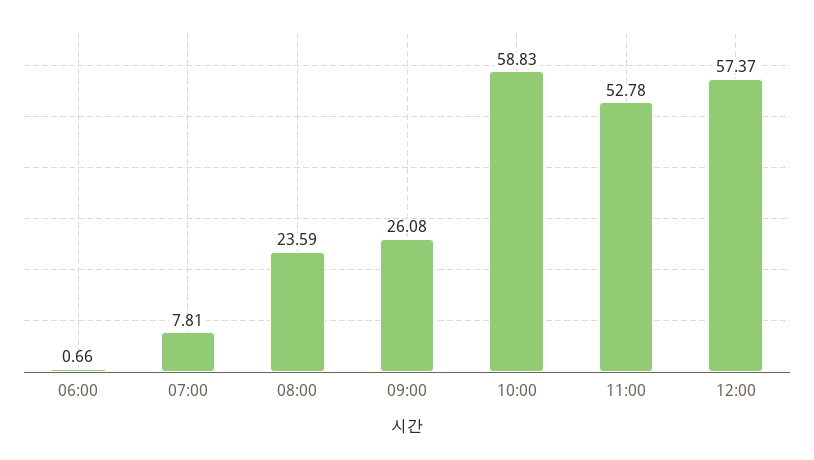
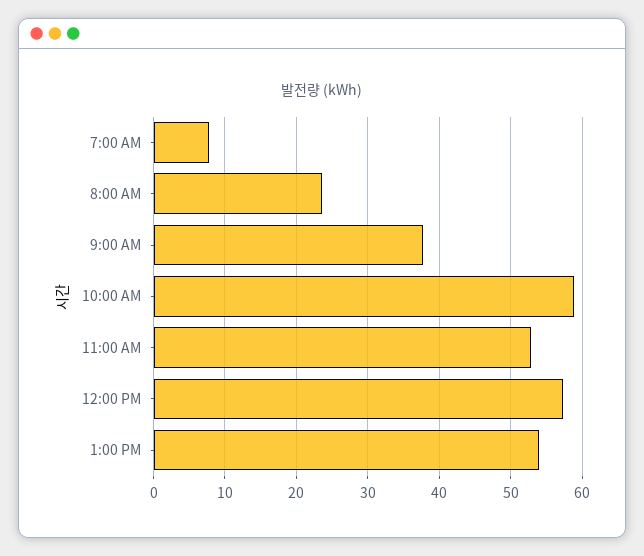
06:00: 0.66 -> none
09:00: 26.08 -> 38
1:00 PM: none -> 54

